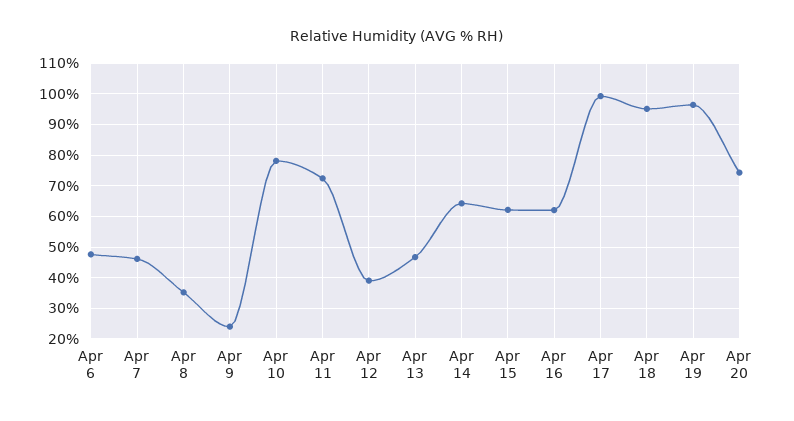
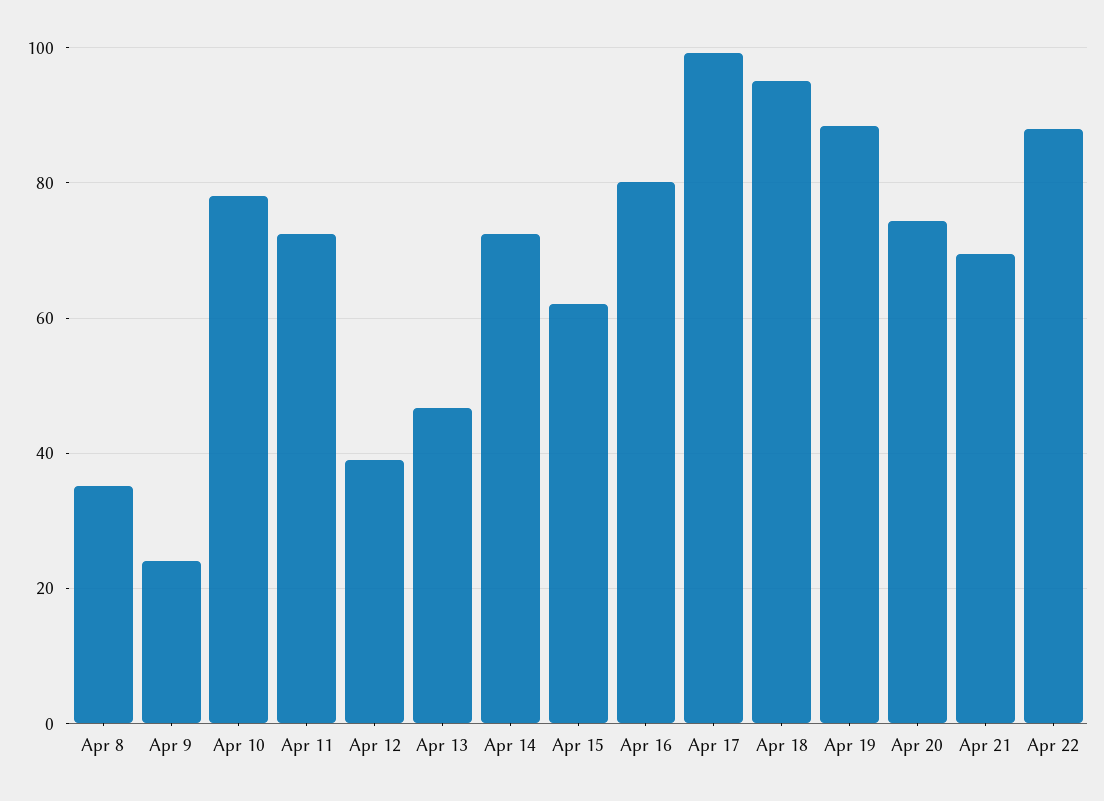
Apr 6: 48 -> none
Apr 7: 46 -> none
Apr 14: 64 -> 72
Apr 16: 62 -> 80
Apr 19: 96 -> 88
Apr 21: none -> 70
Apr 22: none -> 88

